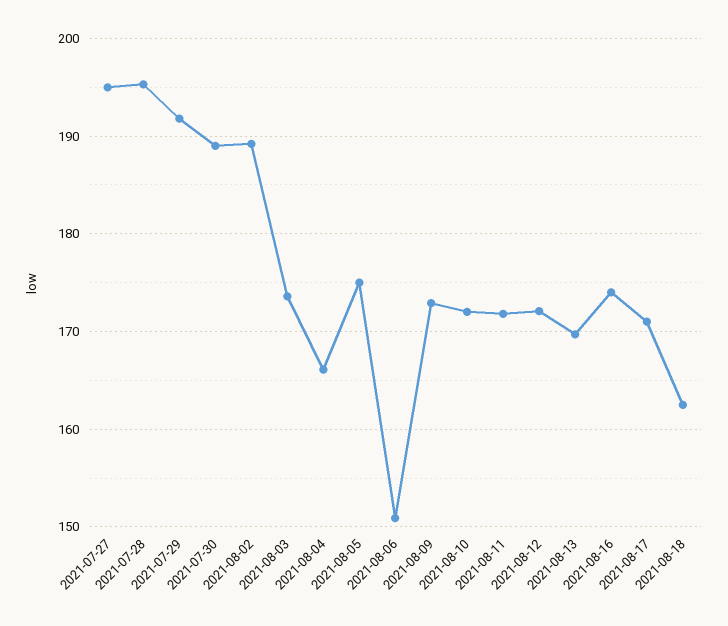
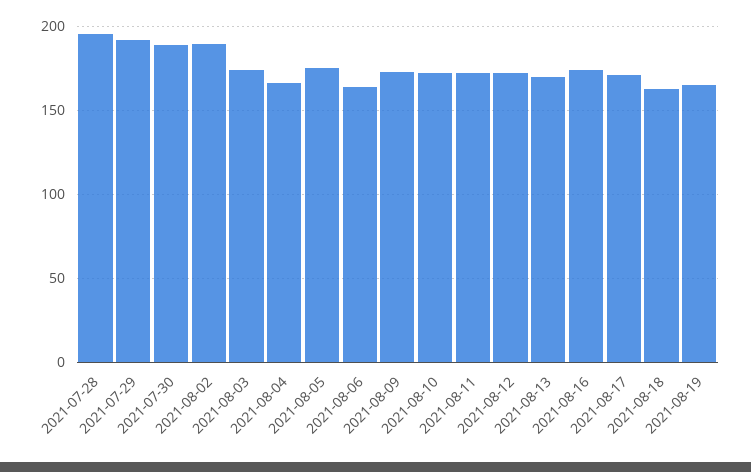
2021-07-27: 195 -> none
2021-08-06: 151 -> 165
2021-08-19: none -> 165

